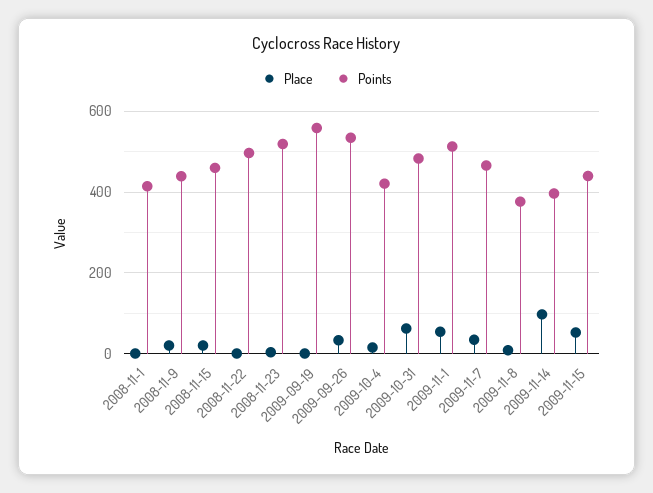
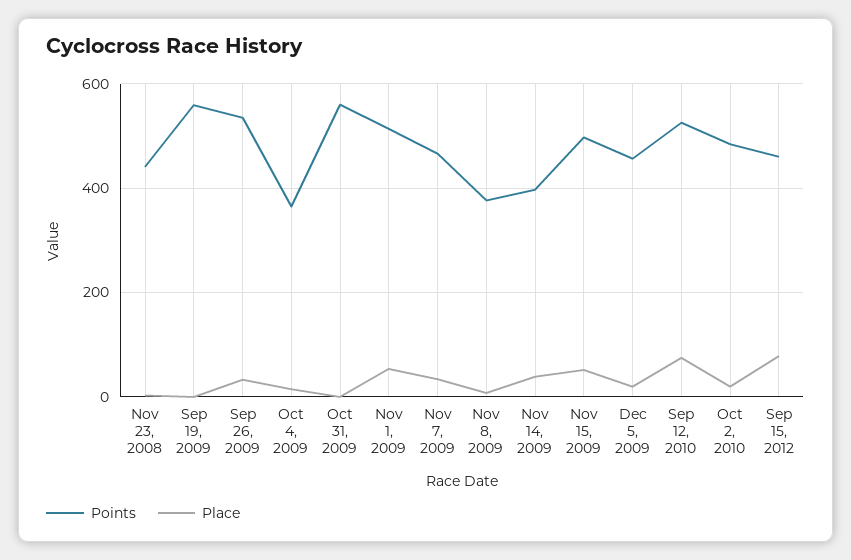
Place, 2008-11-1: 0 -> none
Points, 2008-11-1: 420 -> none
Place, 2008-11-9: 20 -> none
Points, 2008-11-9: 440 -> none
Place, 2008-11-15: 20 -> none
Points, 2008-11-15: 460 -> none
Place, 2008-11-22: 0 -> none
Points, 2008-11-22: 500 -> none
Points, 2008-11-23: 520 -> 440
Points, 2009-10-4: 420 -> 360
Place, 2009-10-31: 60 -> 0
Points, 2009-10-31: 480 -> 560
Place, 2009-11-14: 100 -> 40
Points, 2009-11-15: 440 -> 500
Points, Dec 5, 2009: none -> 460
Place, Dec 5, 2009: none -> 20
Points, Sep 12, 2010: none -> 520
Place, Sep 12, 2010: none -> 80
Points, Oct 2, 2010: none -> 480
Place, Oct 2, 2010: none -> 20
Points, Sep 15, 2012: none -> 460
Place, Sep 15, 2012: none -> 80

